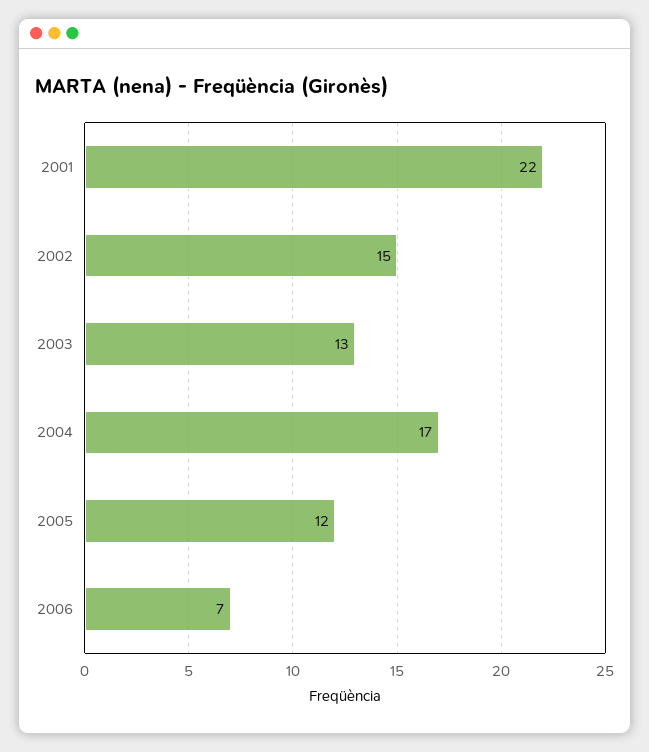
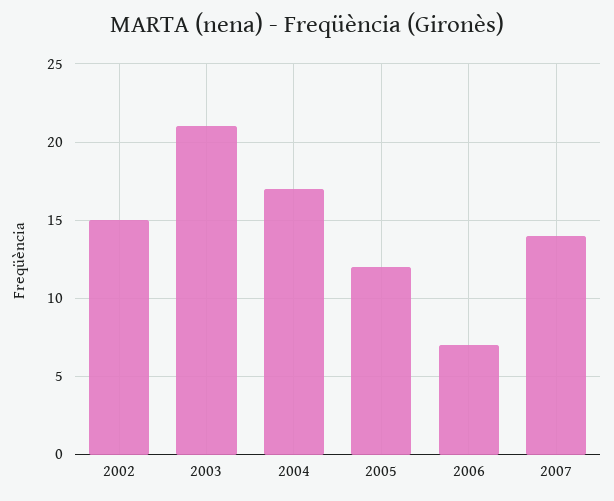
2001: 22 -> none
2003: 13 -> 21
2007: none -> 14

